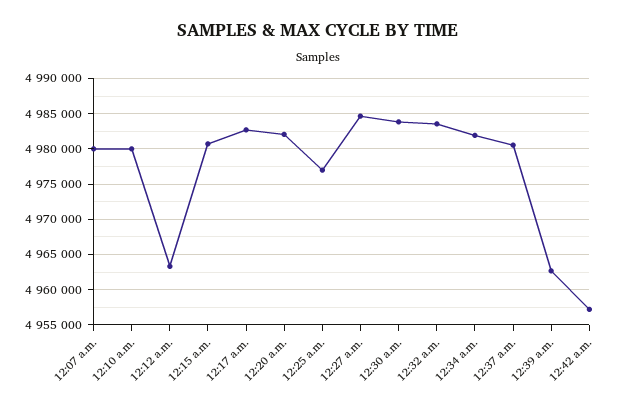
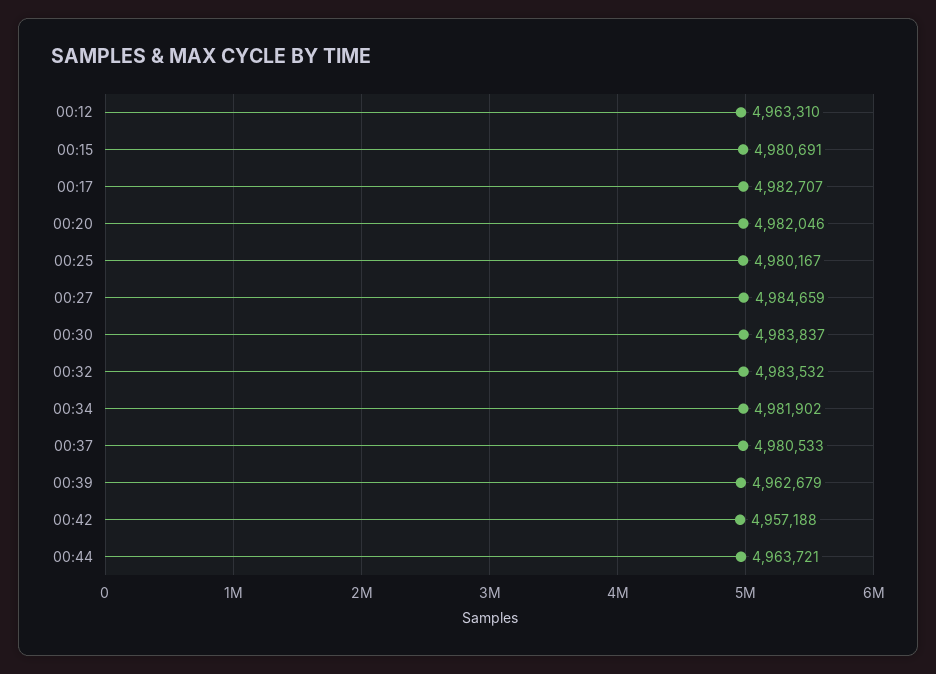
12:07 a.m.: 4980000 -> none
12:10 a.m.: 4980000 -> none
12:25 a.m.: 4977000 -> 4980167
00:44: none -> 4963721

